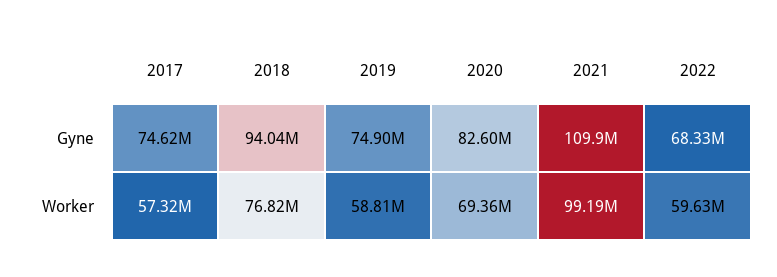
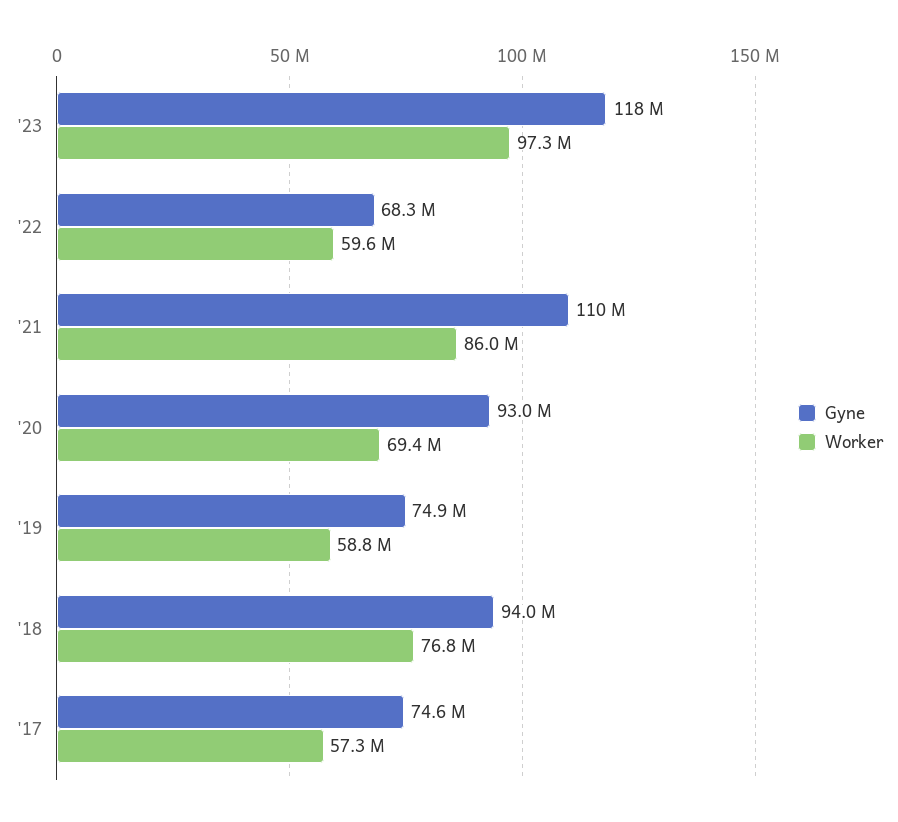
Gyne, 2020: 82600000 -> 93000000
Worker, 2021: 99190000 -> 86000000
Gyne, '23: none -> 118000000
Worker, '23: none -> 97300000

